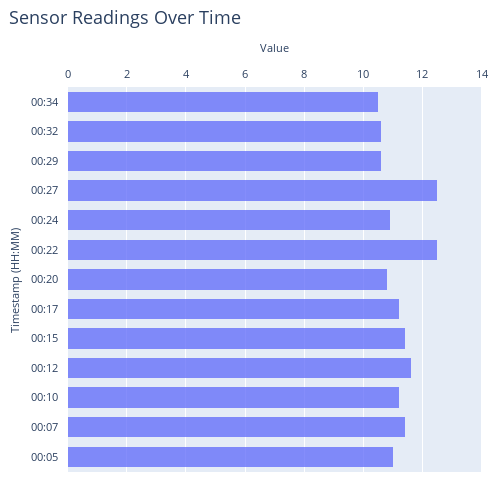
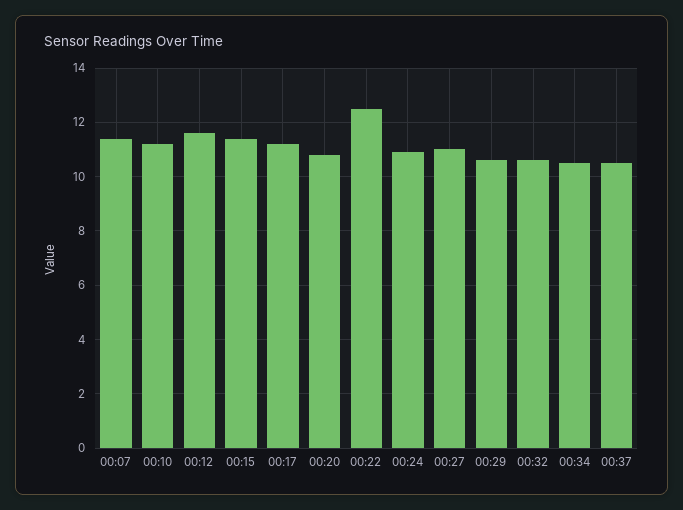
00:27: 12.5 -> 11
00:05: 11 -> none
00:37: none -> 10.5

